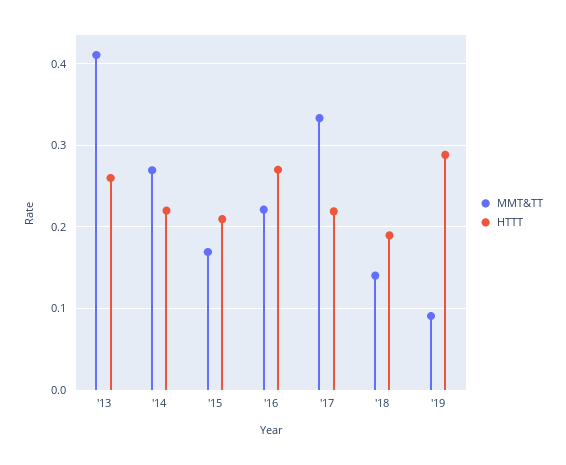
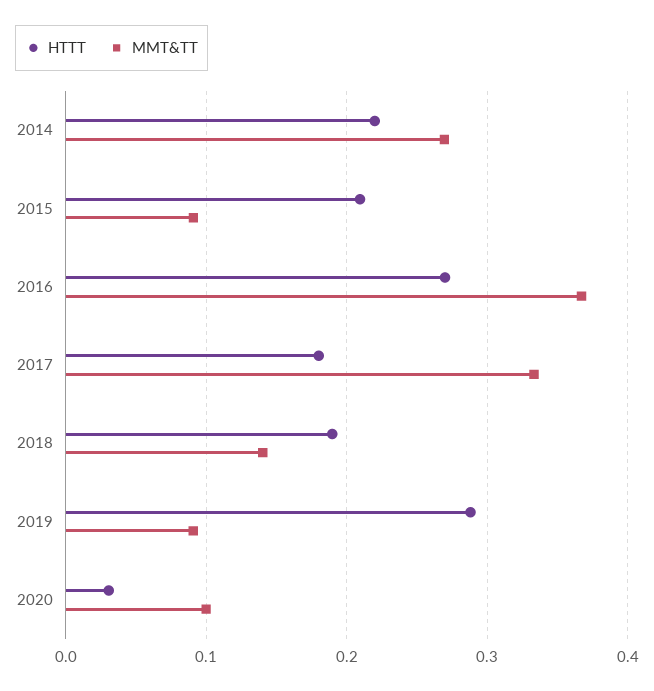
MMT&TT, '13: 0.41 -> none
HTTT, '13: 0.26 -> none
MMT&TT, '15: 0.17 -> 0.09
MMT&TT, '16: 0.22 -> 0.37
HTTT, '17: 0.22 -> 0.18
HTTT, 2020: none -> 0.03
MMT&TT, 2020: none -> 0.1

